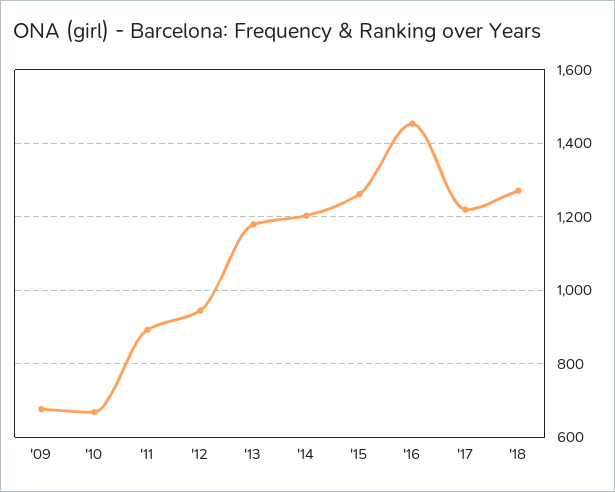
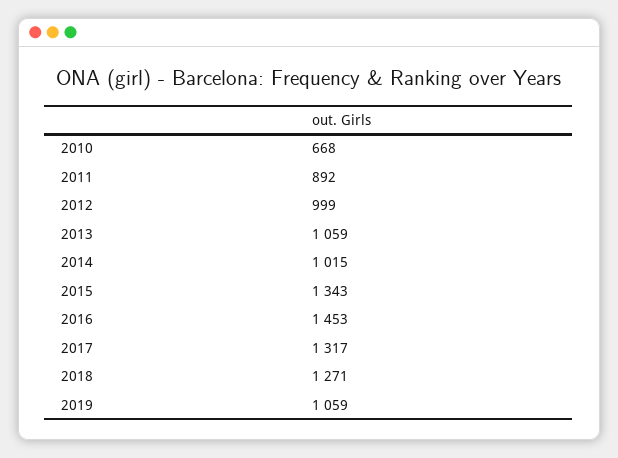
'09: 680 -> none
'12: 940 -> 999
'13: 1180 -> 1059
'14: 1200 -> 1015
'15: 1260 -> 1343
'17: 1220 -> 1317
2019: none -> 1059

